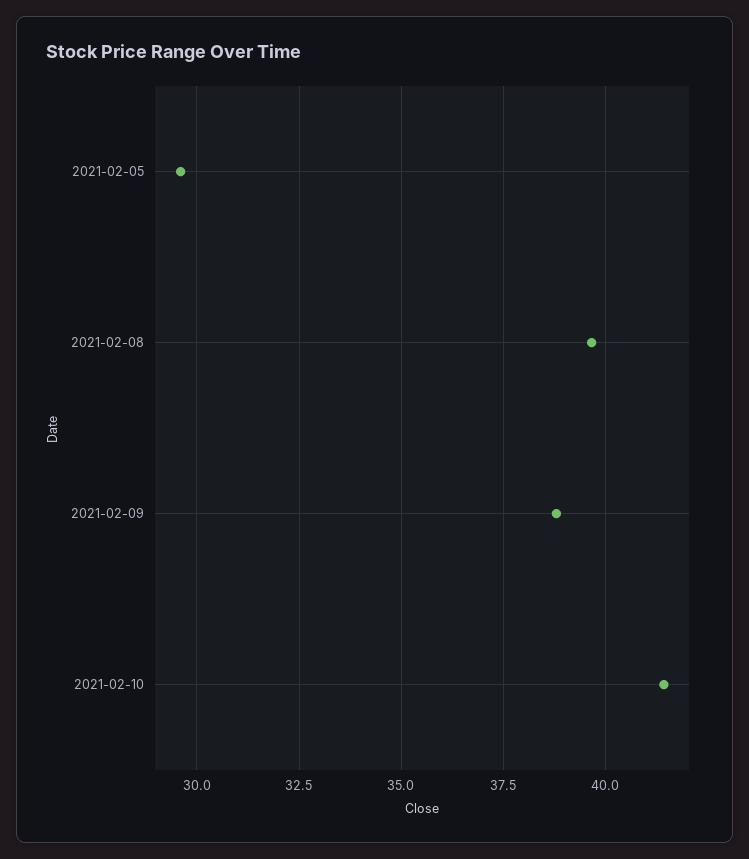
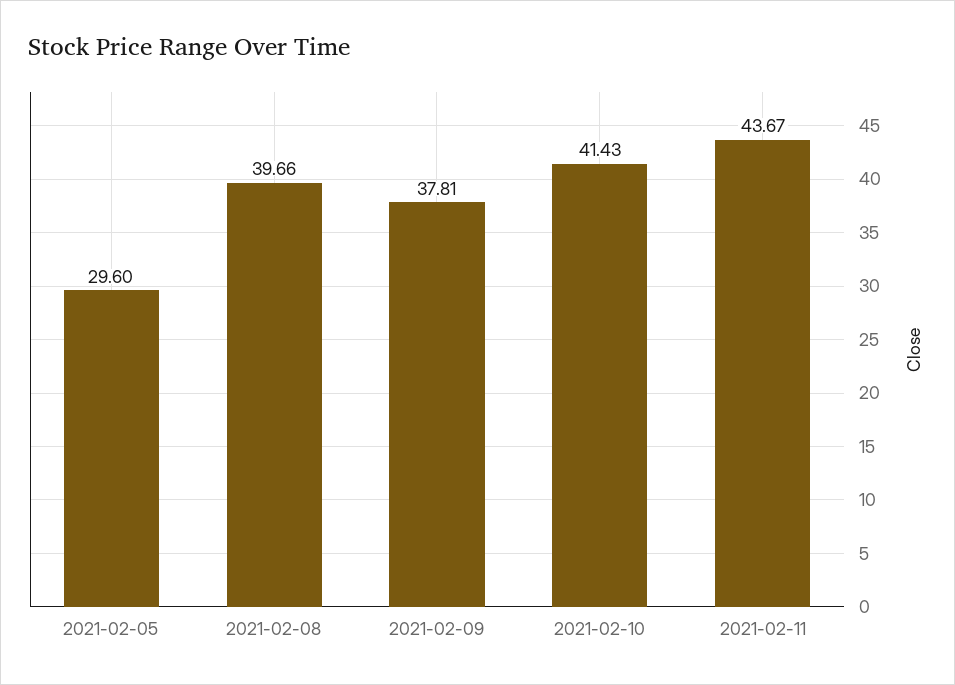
2021-02-09: 38.75 -> 37.81
2021-02-11: none -> 43.67

